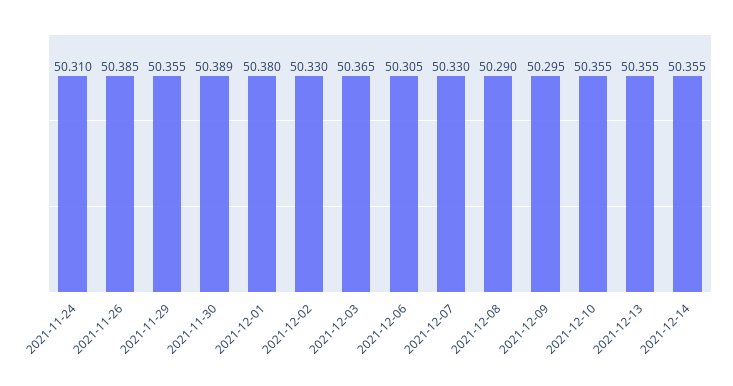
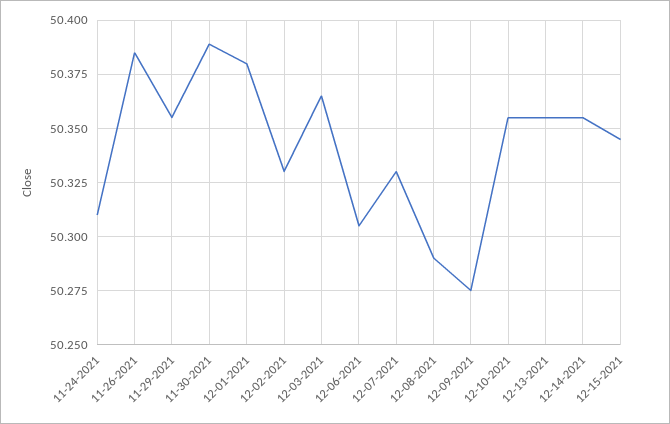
2021-12-09: 50.295 -> 50.275
12-15-2021: none -> 50.345

